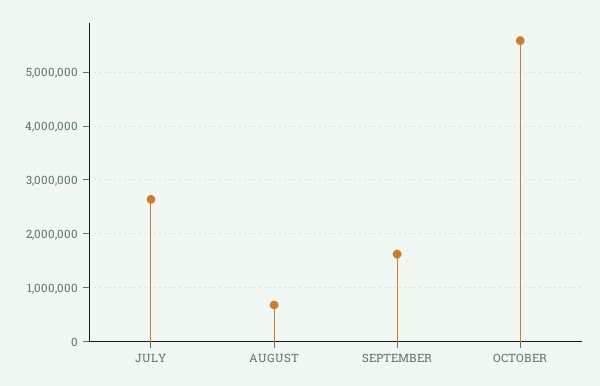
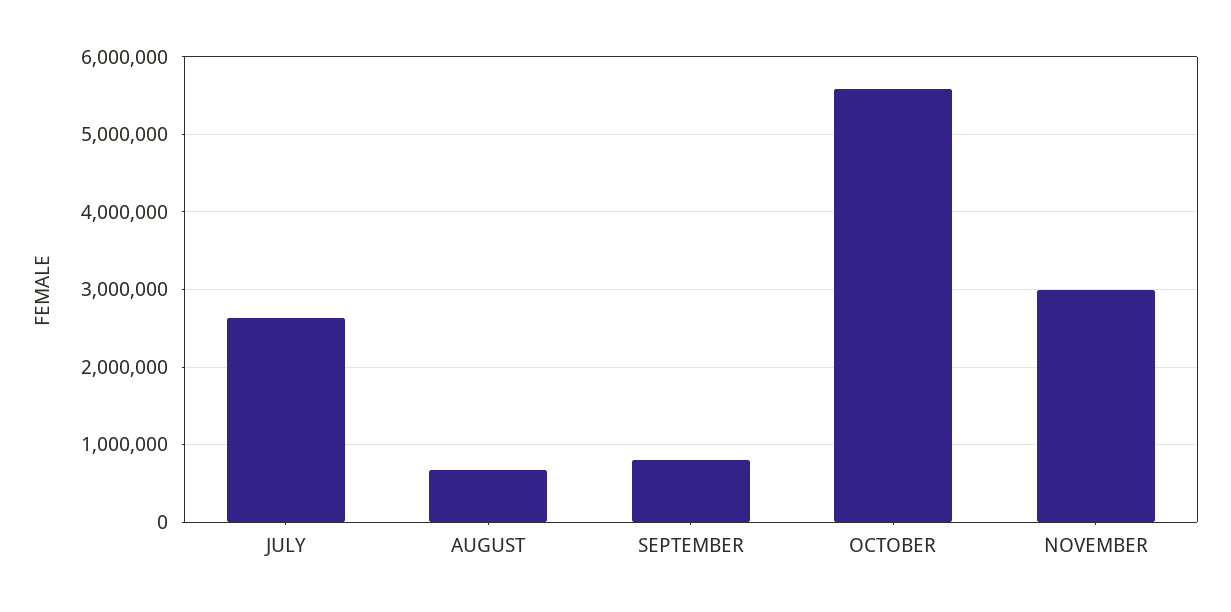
SEPTEMBER: 1600000 -> 800000
NOVEMBER: none -> 3000000

